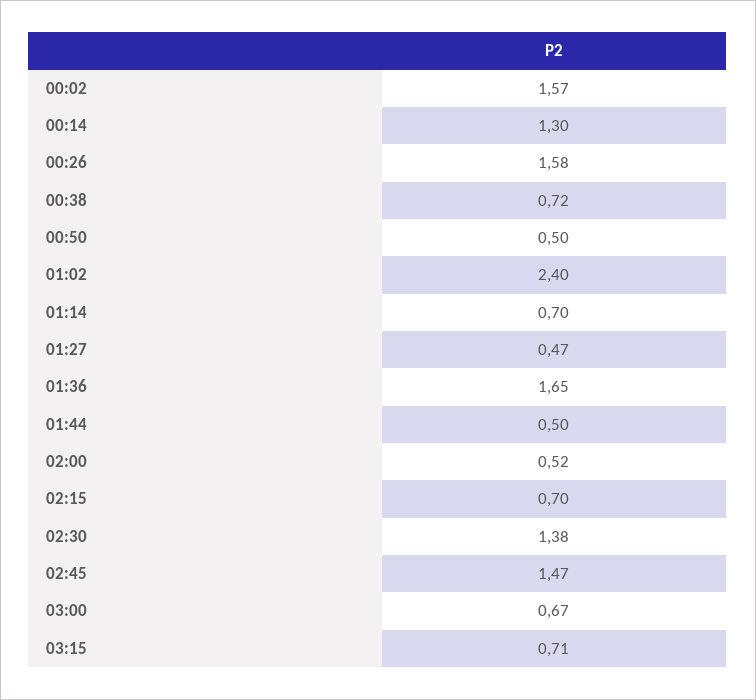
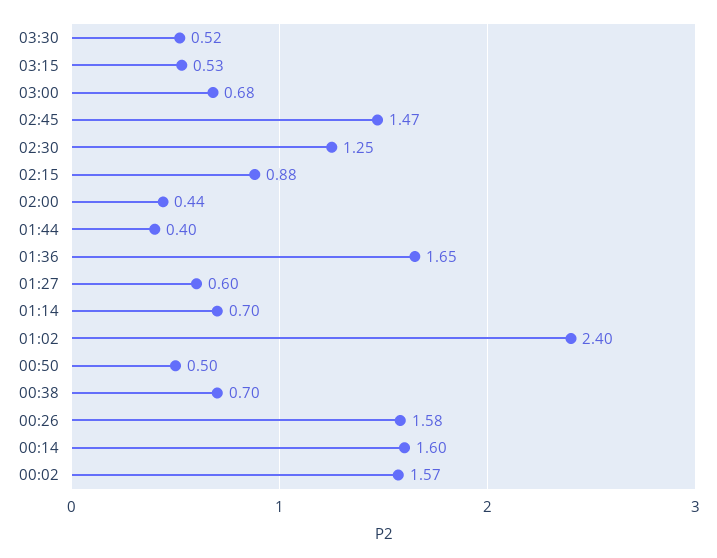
00:14: 1.3 -> 1.6
00:38: 0.72 -> 0.7
01:27: 0.47 -> 0.6
01:44: 0.5 -> 0.4
02:00: 0.52 -> 0.44
02:15: 0.7 -> 0.88
02:30: 1.38 -> 1.25
03:00: 0.67 -> 0.68
03:15: 0.71 -> 0.53
03:30: none -> 0.52

